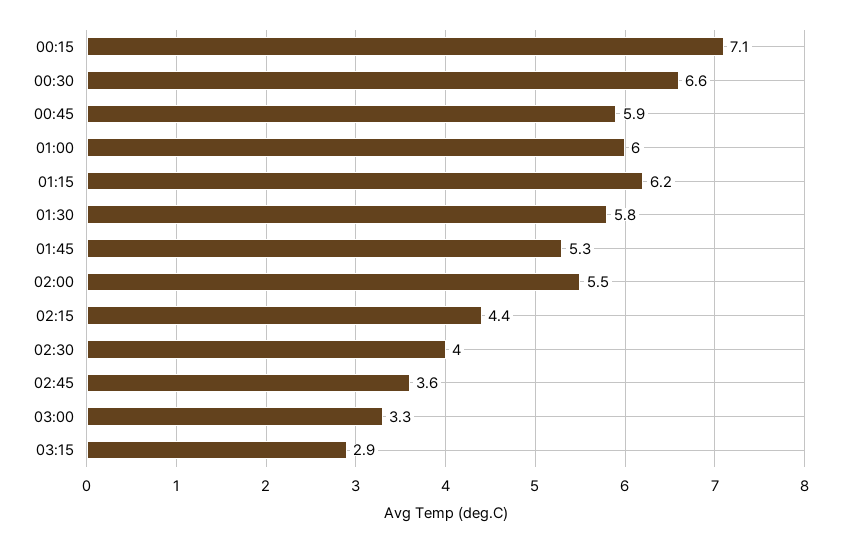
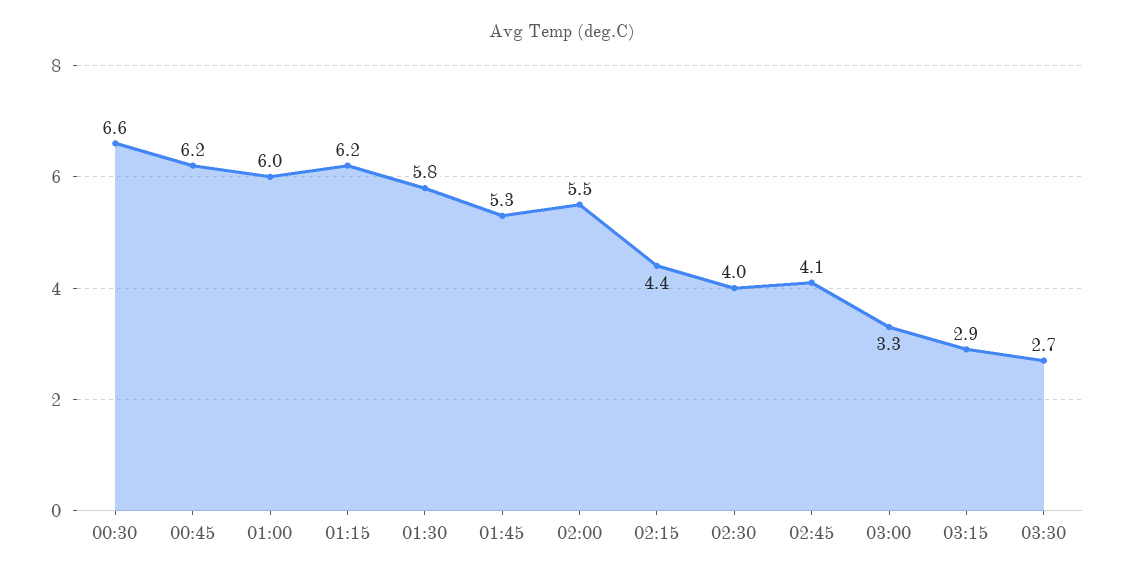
00:15: 7.1 -> none
00:45: 5.9 -> 6.2
02:45: 3.6 -> 4.1
03:30: none -> 2.7

